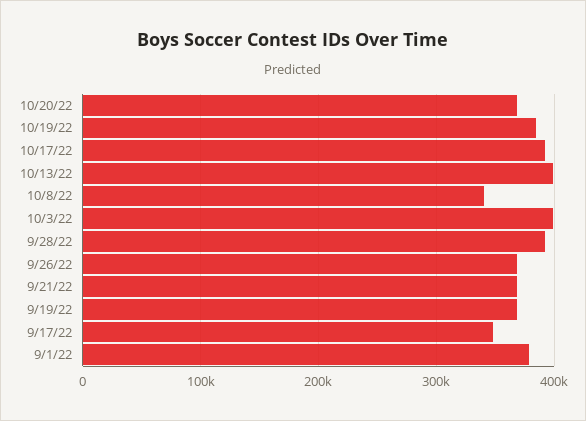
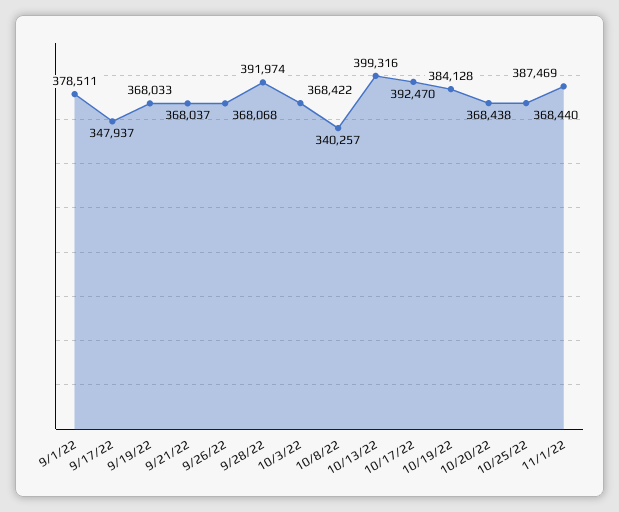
10/3/22: 400000 -> 368422
10/25/22: none -> 368440
11/1/22: none -> 387469

